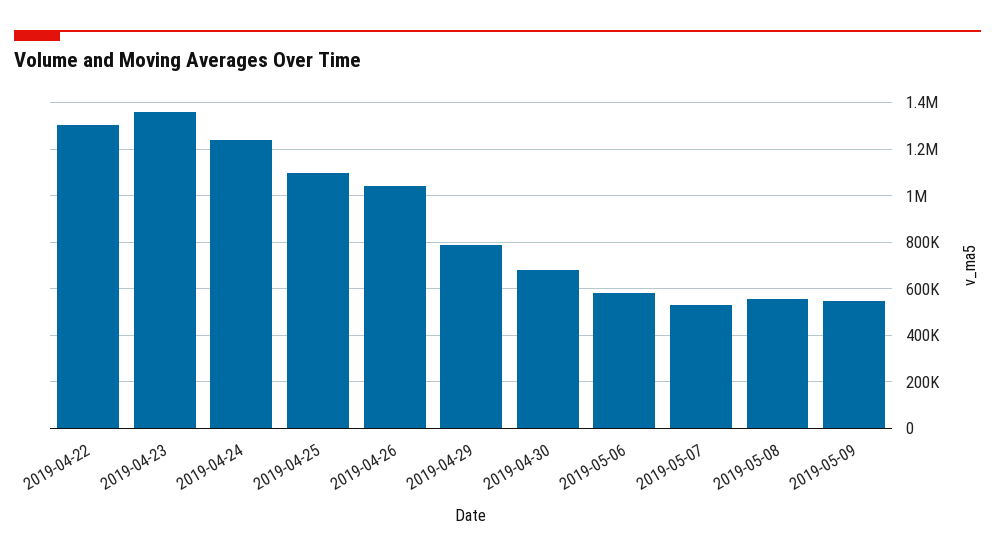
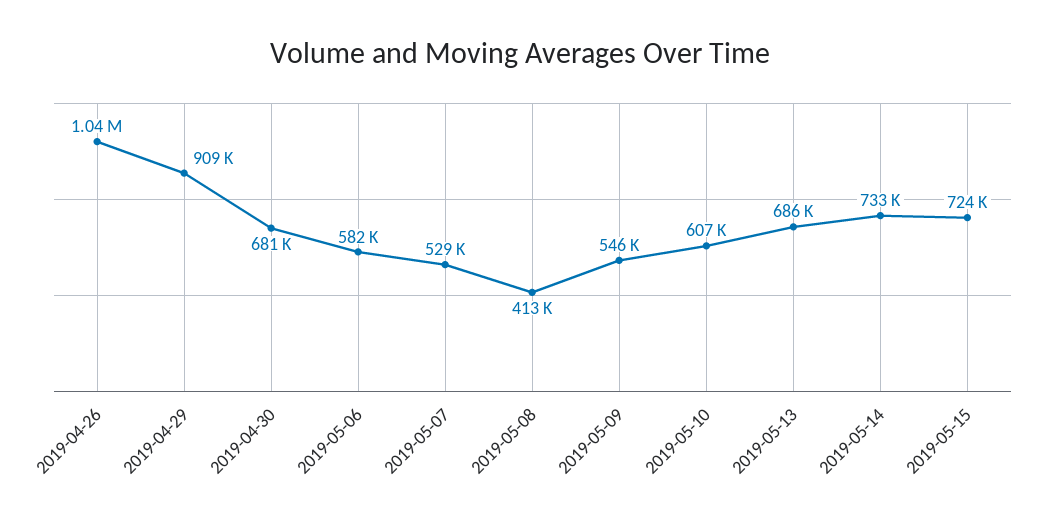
2019-04-22: 1300000 -> none
2019-04-23: 1350000 -> none
2019-04-24: 1250000 -> none
2019-04-25: 1100000 -> none
2019-04-29: 800000 -> 909000
2019-05-08: 550000 -> 413000
2019-05-10: none -> 607000
2019-05-13: none -> 686000
2019-05-14: none -> 733000
2019-05-15: none -> 724000

